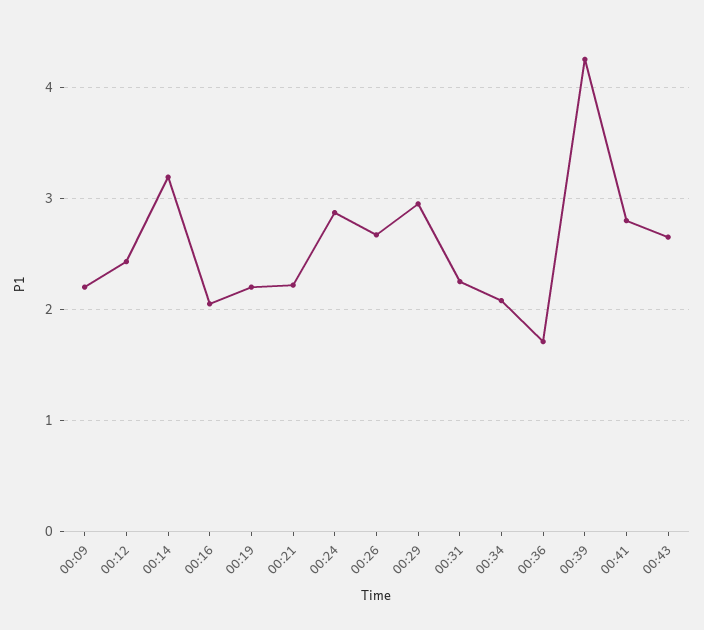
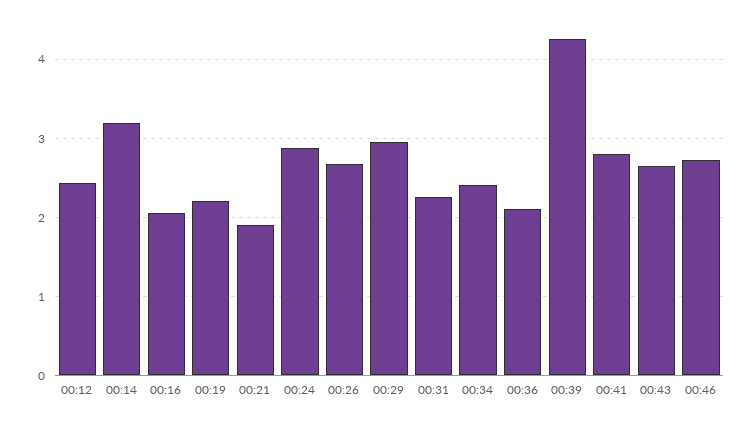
00:09: 2.2 -> none
00:21: 2.2 -> 1.9
00:34: 2.1 -> 2.4
00:36: 1.7 -> 2.1
00:46: none -> 2.7

